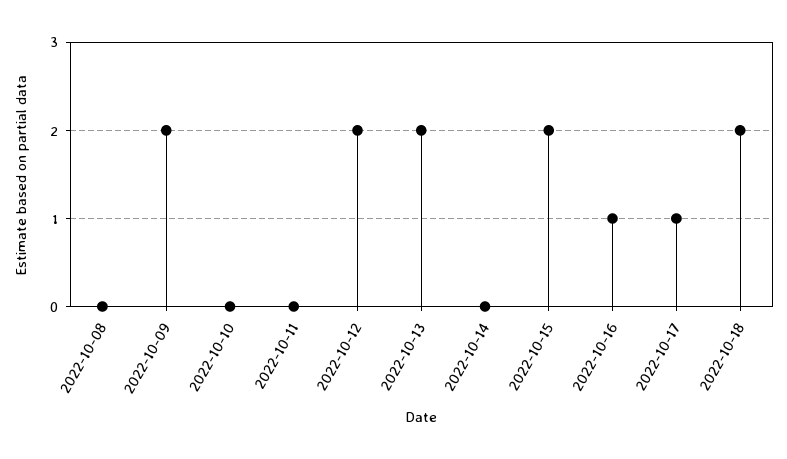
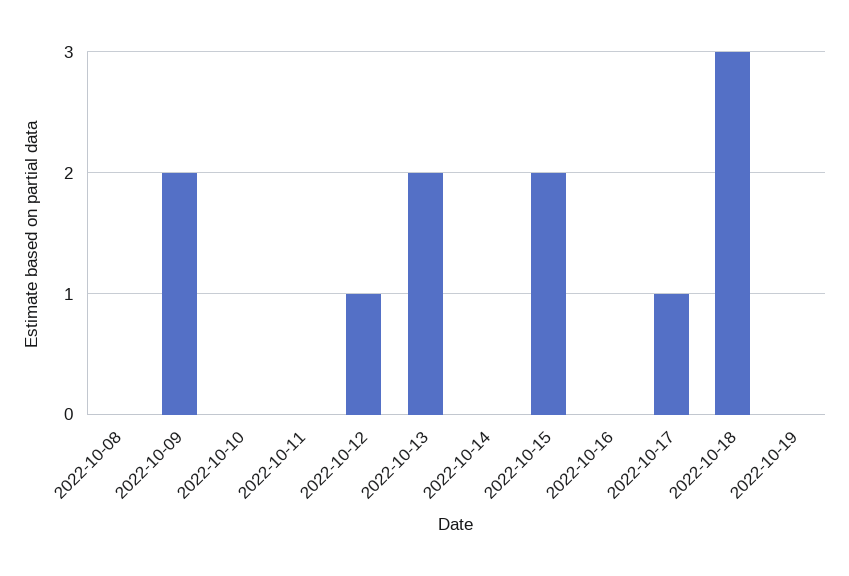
2022-10-12: 2 -> 1
2022-10-16: 1 -> 0
2022-10-18: 2 -> 3
2022-10-19: none -> 0

